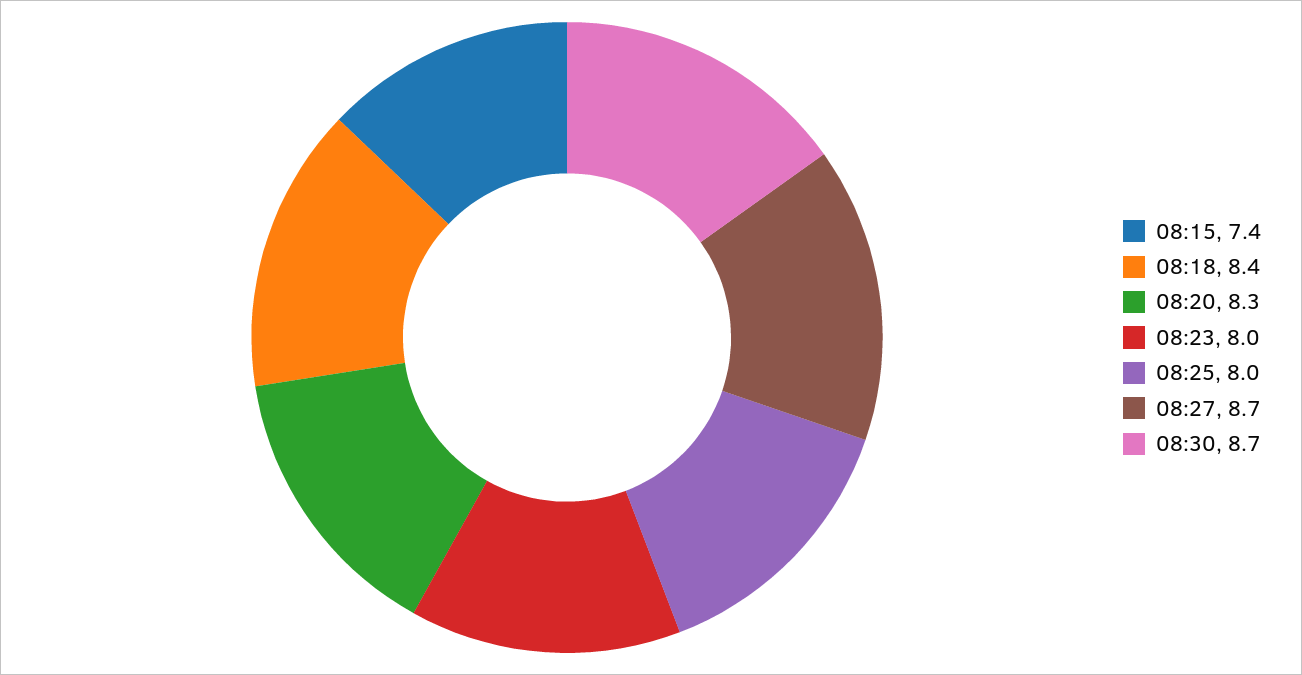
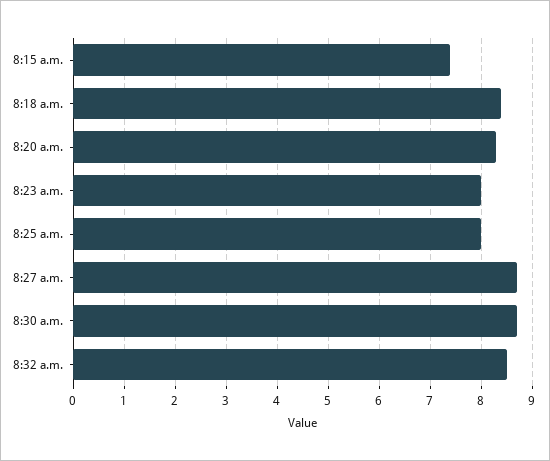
8:32 a.m.: none -> 8.5

